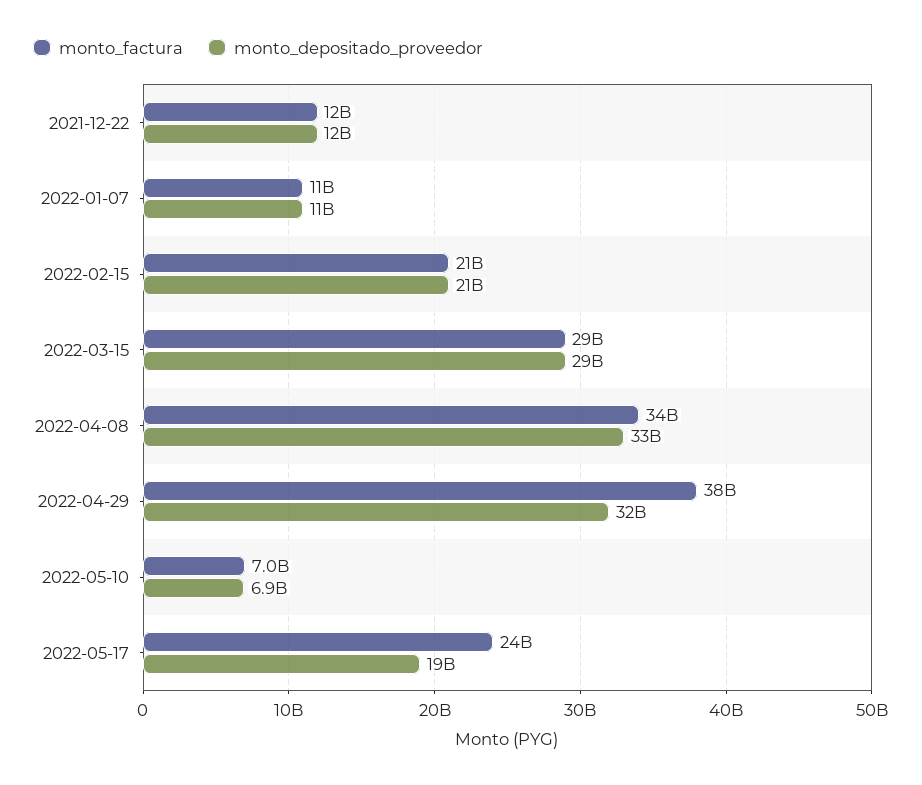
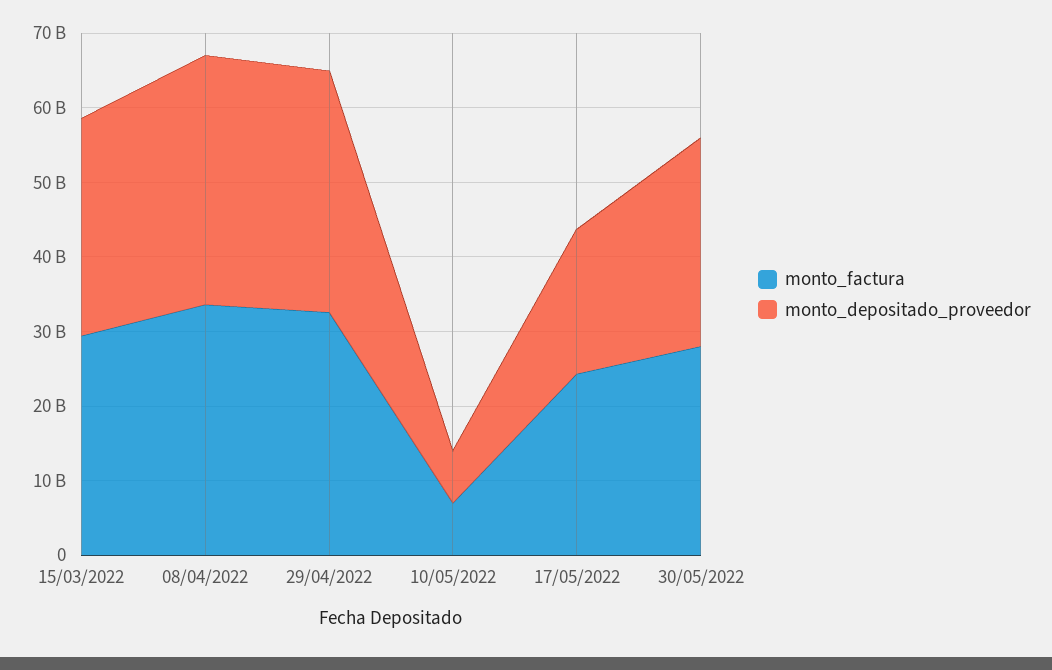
monto_factura, 2021-12-22: 12000000000 -> none
monto_depositado_proveedor, 2021-12-22: 12000000000 -> none
monto_factura, 2022-01-07: 11000000000 -> none
monto_depositado_proveedor, 2022-01-07: 11000000000 -> none
monto_factura, 2022-02-15: 21000000000 -> none
monto_depositado_proveedor, 2022-02-15: 21000000000 -> none
monto_factura, 2022-04-29: 38000000000 -> 32000000000
monto_factura, 30/05/2022: none -> 28000000000
monto_depositado_proveedor, 30/05/2022: none -> 28000000000

